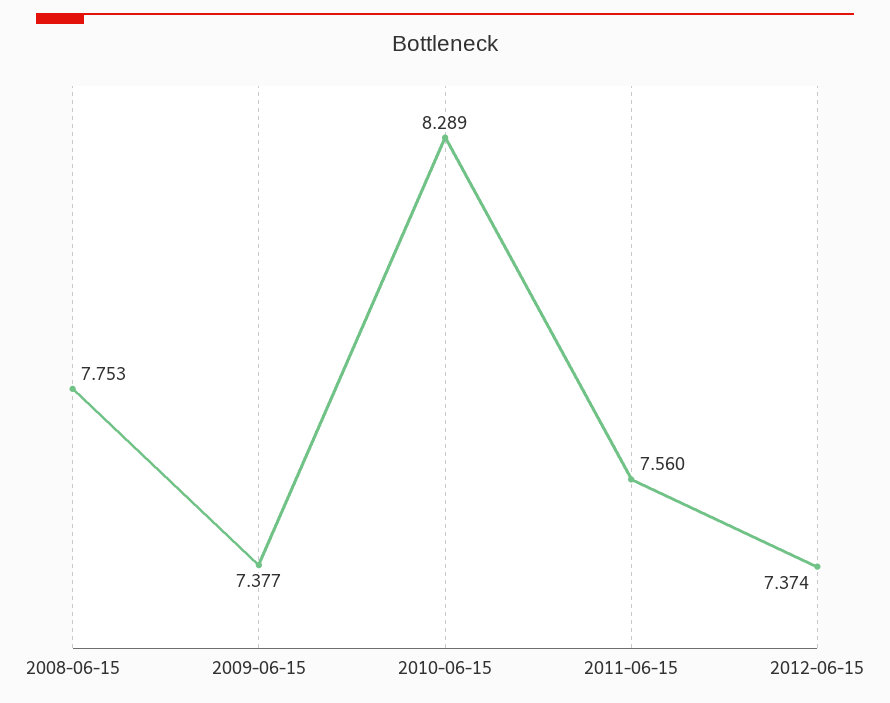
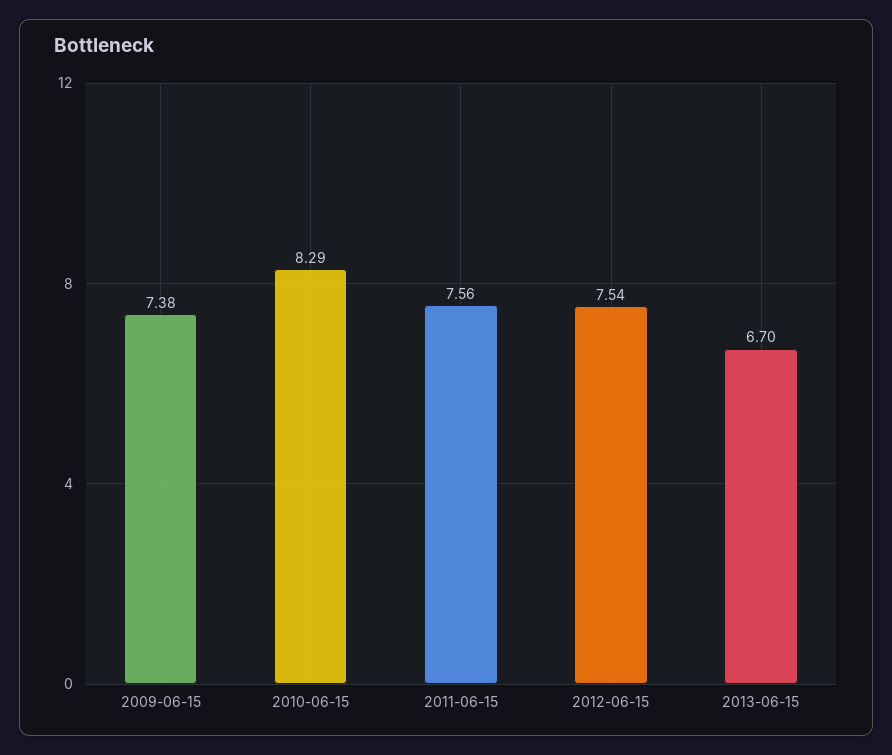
2008-06-15: 7.753 -> none
2012-06-15: 7.374 -> 7.54
2013-06-15: none -> 6.7

